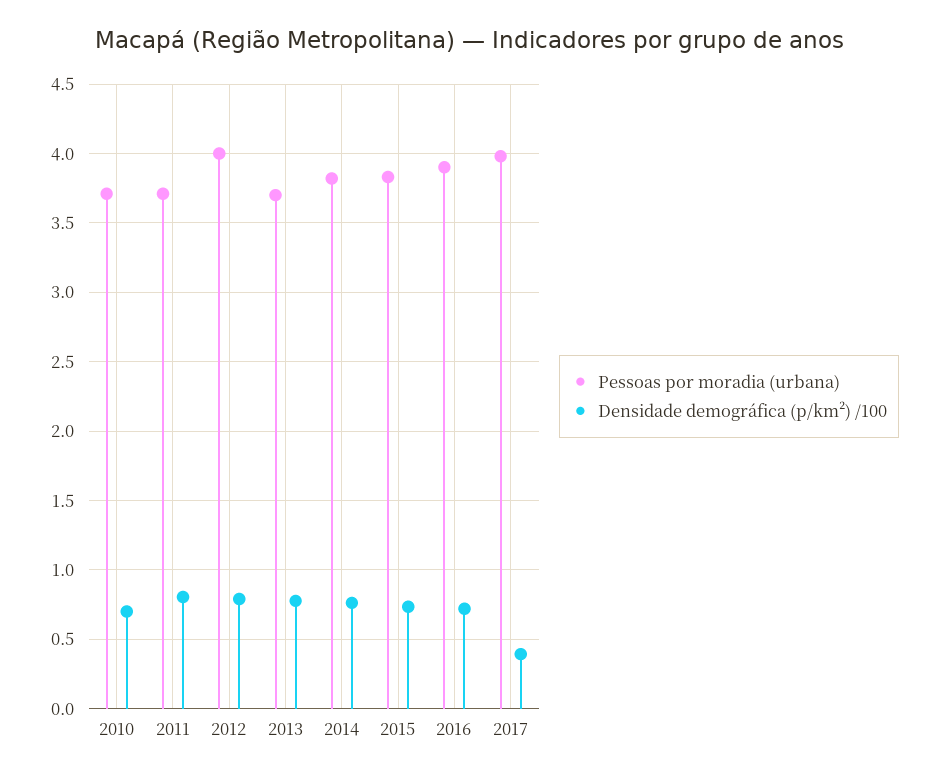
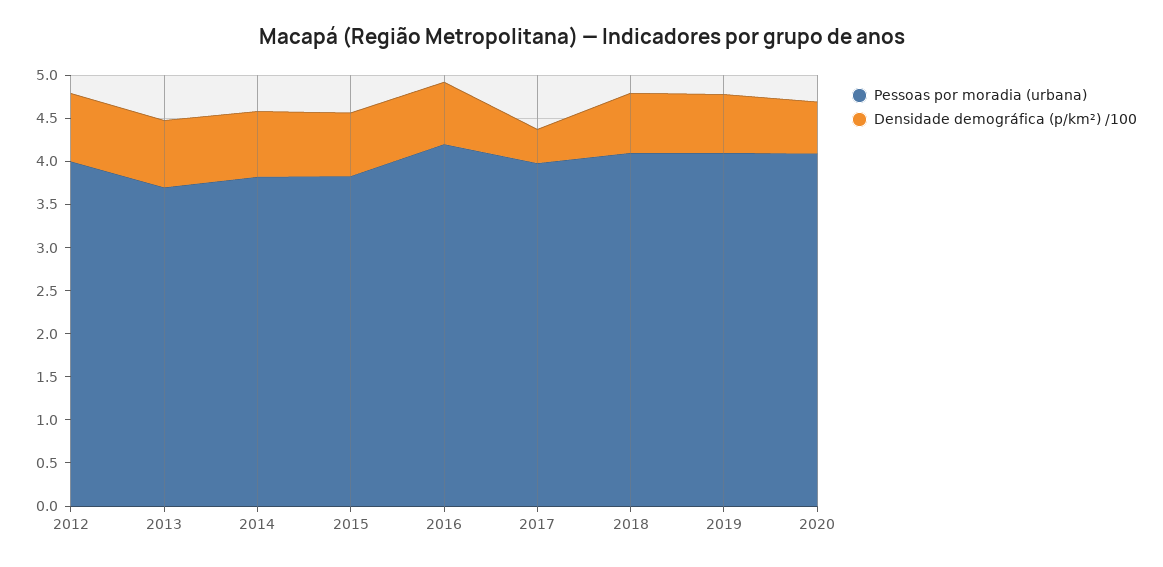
Pessoas por moradia (urbana), 2010: 3.7 -> none
Densidade demográfica (p/km²) /100, 2010: 0.7 -> none
Pessoas por moradia (urbana), 2011: 3.7 -> none
Densidade demográfica (p/km²) /100, 2011: 0.8 -> none
Pessoas por moradia (urbana), 2016: 3.9 -> 4.2
Pessoas por moradia (urbana), 2018: none -> 4.1
Densidade demográfica (p/km²) /100, 2018: none -> 0.7
Pessoas por moradia (urbana), 2019: none -> 4.1
Densidade demográfica (p/km²) /100, 2019: none -> 0.7
Pessoas por moradia (urbana), 2020: none -> 4.1
Densidade demográfica (p/km²) /100, 2020: none -> 0.6

